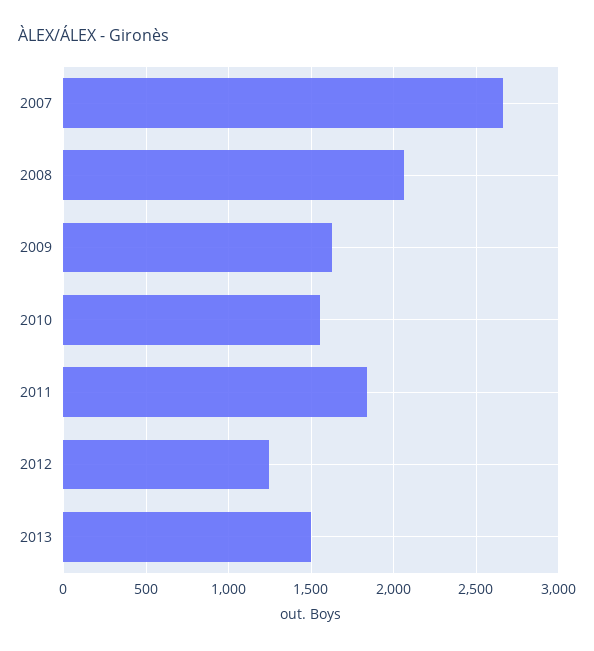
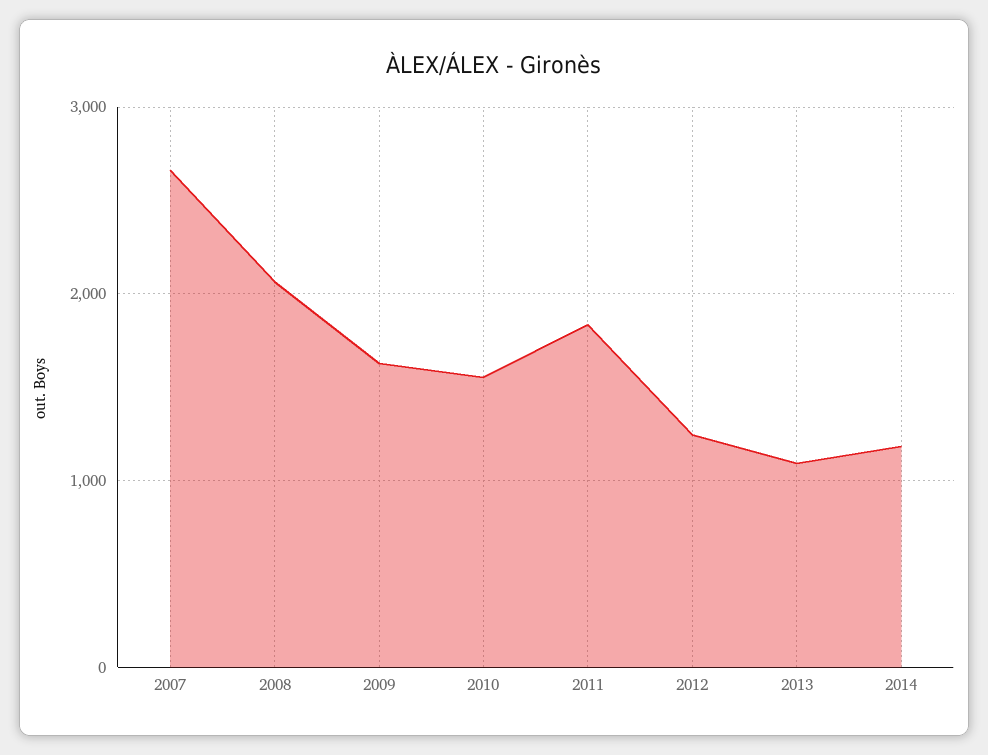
2013: 1500 -> 1100
2014: none -> 1200

